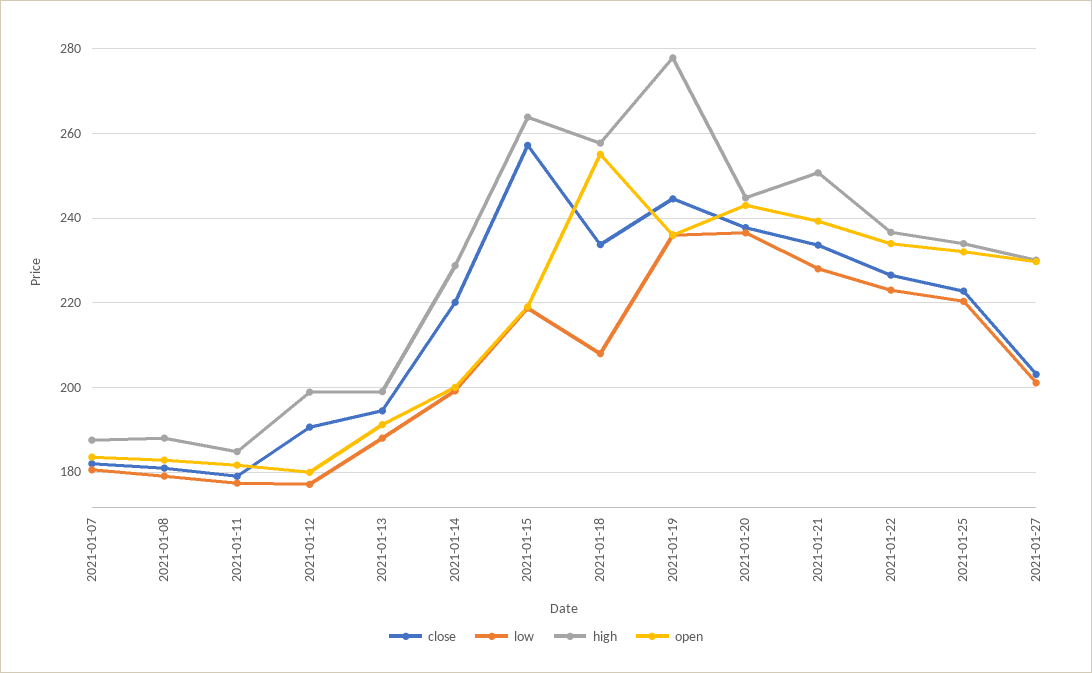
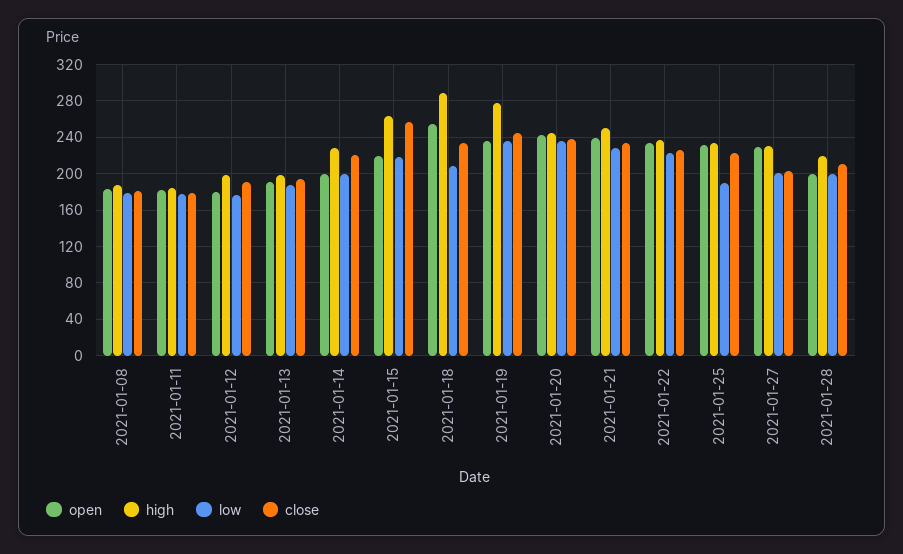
close, 2021-01-07: 182 -> none
low, 2021-01-07: 180 -> none
high, 2021-01-07: 188 -> none
open, 2021-01-07: 184 -> none
high, 2021-01-18: 258 -> 290
low, 2021-01-25: 220 -> 190
open, 2021-01-28: none -> 200
high, 2021-01-28: none -> 220
low, 2021-01-28: none -> 200
close, 2021-01-28: none -> 210

